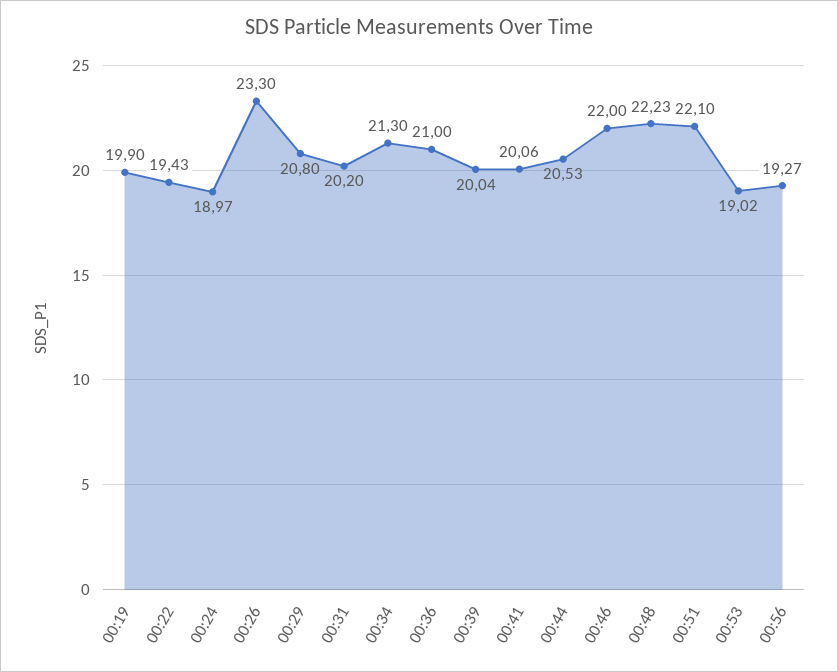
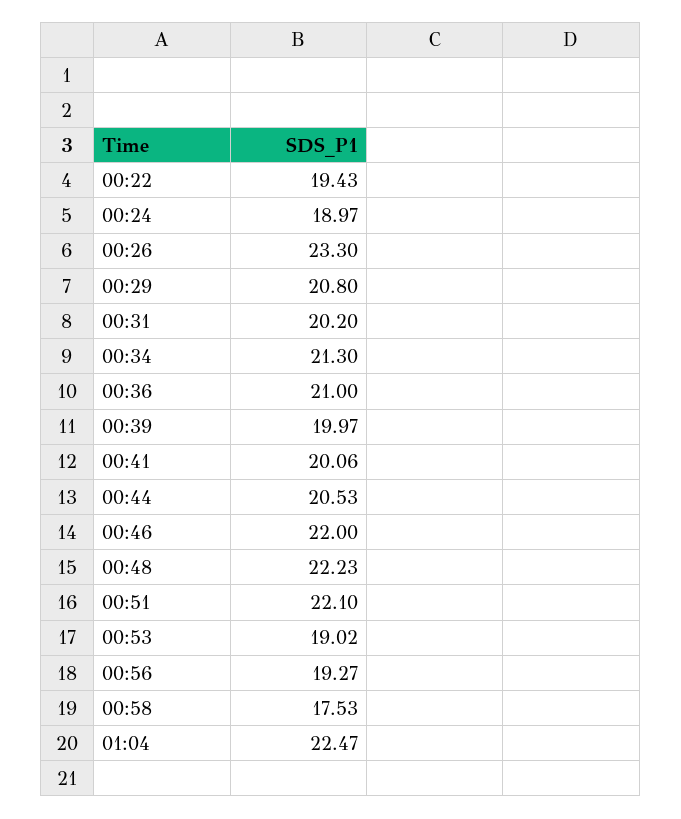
00:19: 19.9 -> none
00:39: 20.04 -> 19.97
00:58: none -> 17.53
01:04: none -> 22.47

